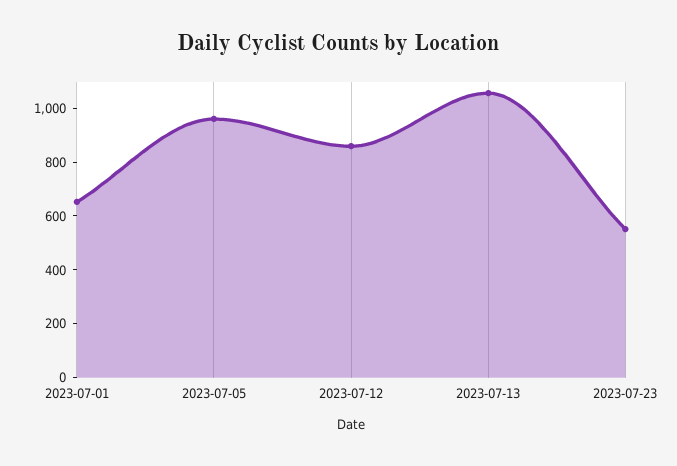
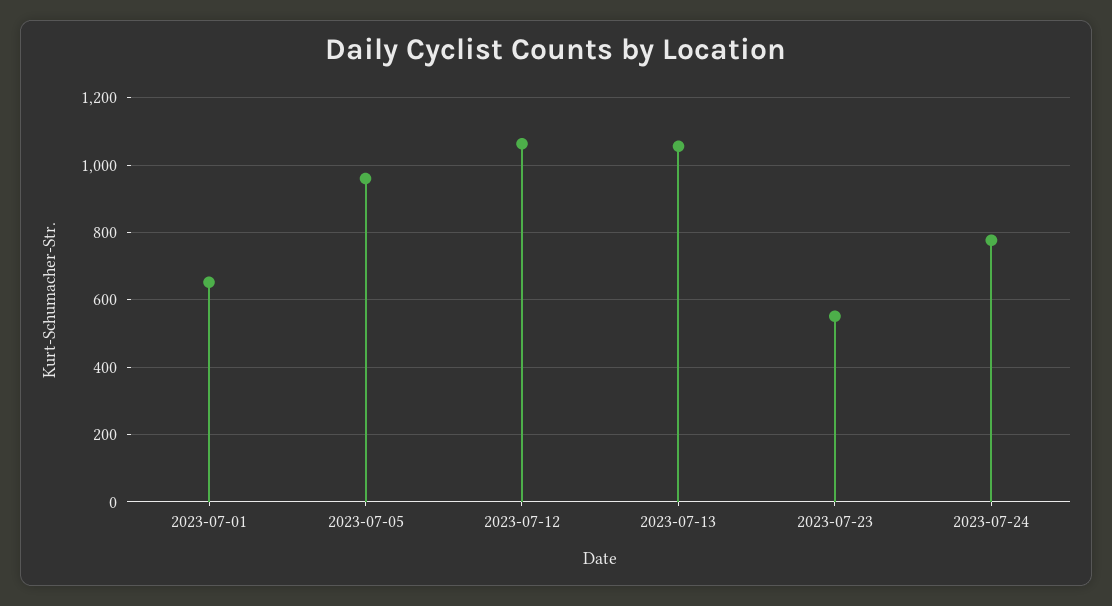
2023-07-12: 850 -> 1060
2023-07-24: none -> 780

